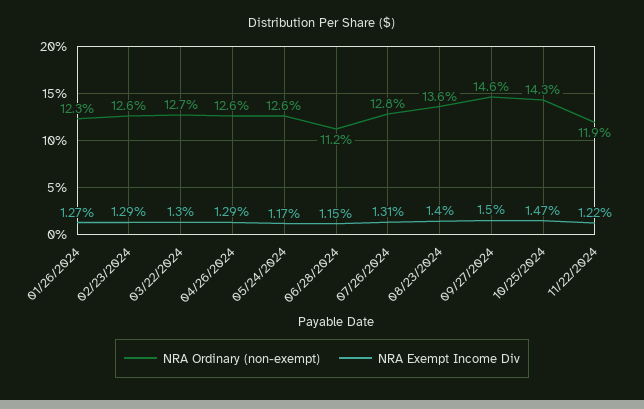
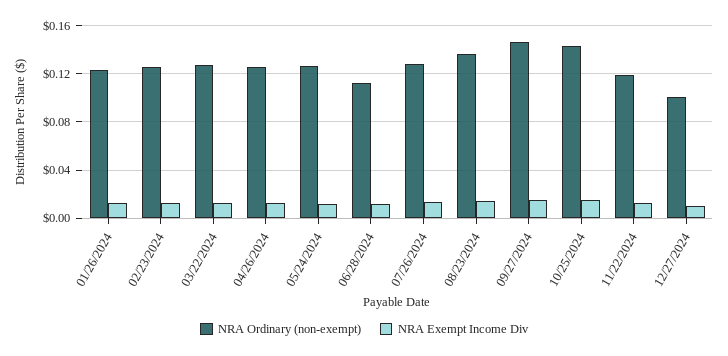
NRA Ordinary (non-exempt), 12/27/2024: none -> 0.1
NRA Exempt Income Div, 12/27/2024: none -> 0.01

